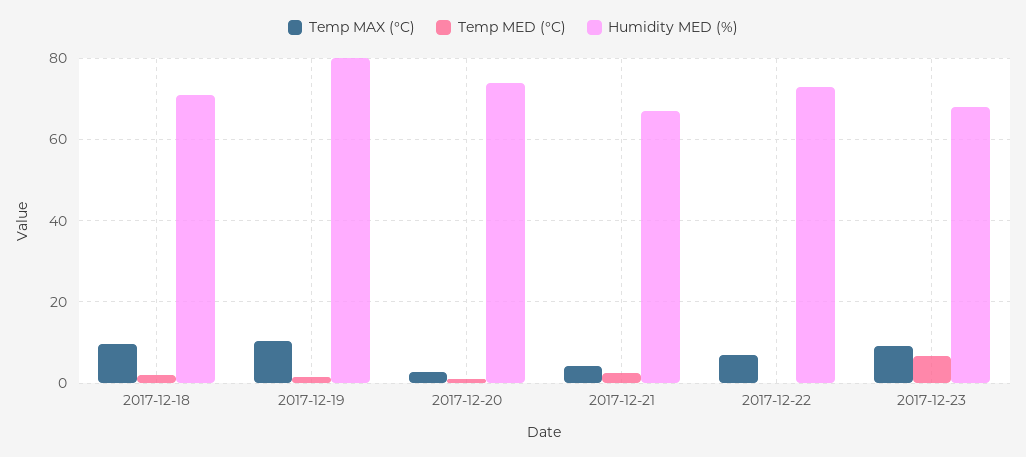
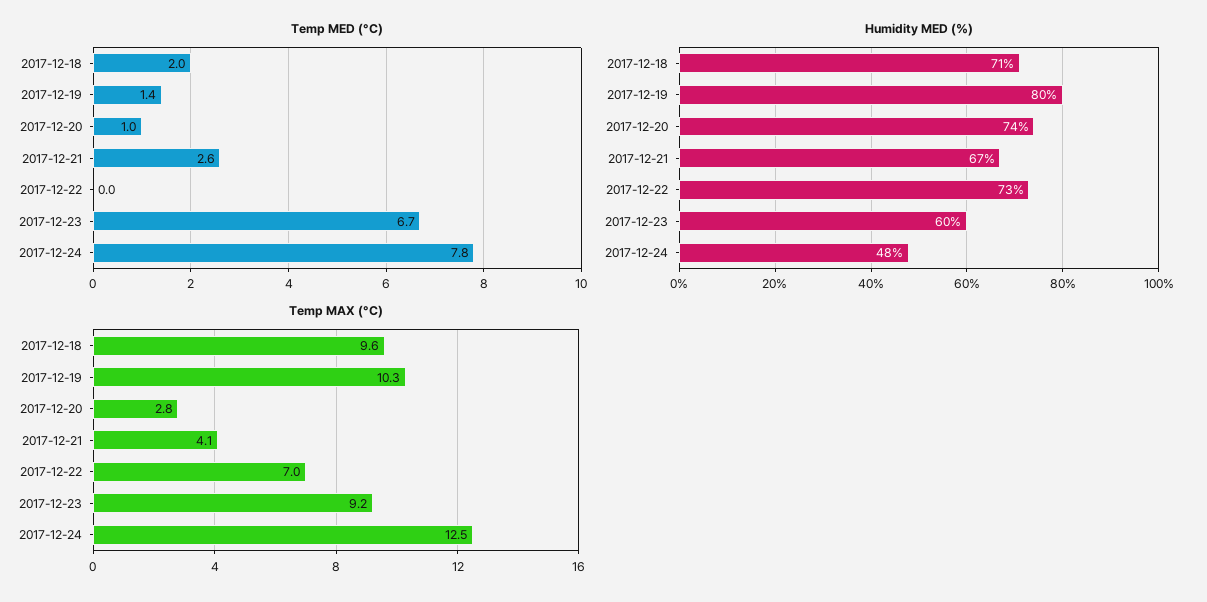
Humidity MED (%), 2017-12-23: 68 -> 60
Temp MED (°C), 2017-12-24: none -> 7.8
Humidity MED (%), 2017-12-24: none -> 48
Temp MAX (°C), 2017-12-24: none -> 12.5

